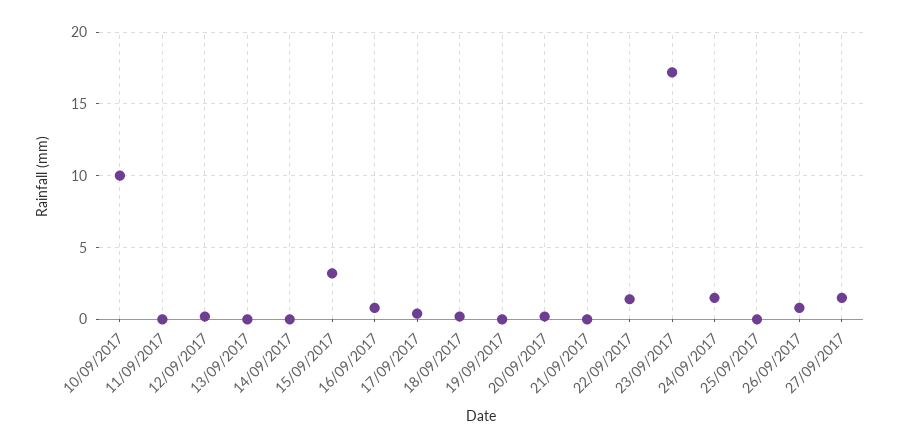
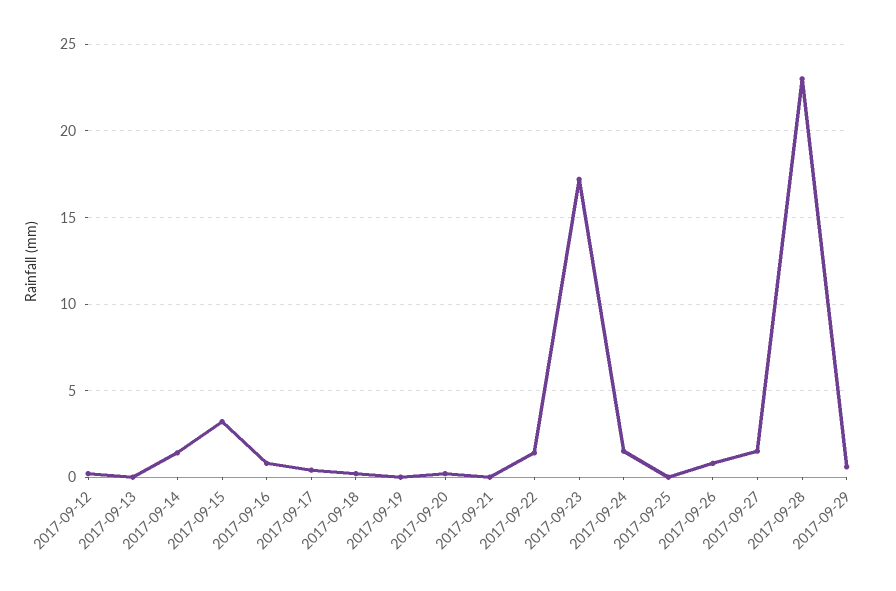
10/09/2017: 10 -> none
11/09/2017: 0 -> none
14/09/2017: 0 -> 1.5
2017-09-28: none -> 23
2017-09-29: none -> 0.5

